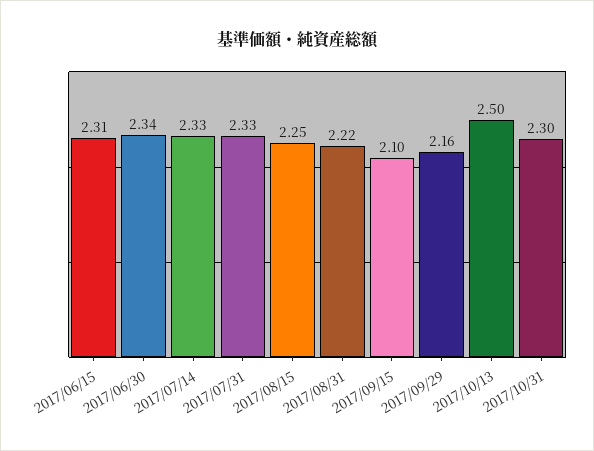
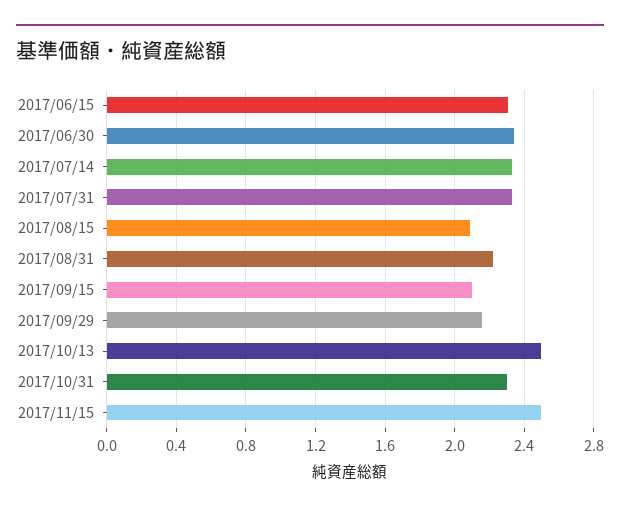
2017/08/15: 2.25 -> 2.1
2017/11/15: none -> 2.5

